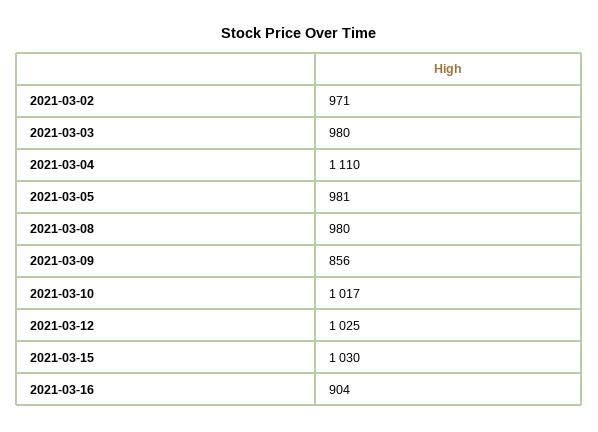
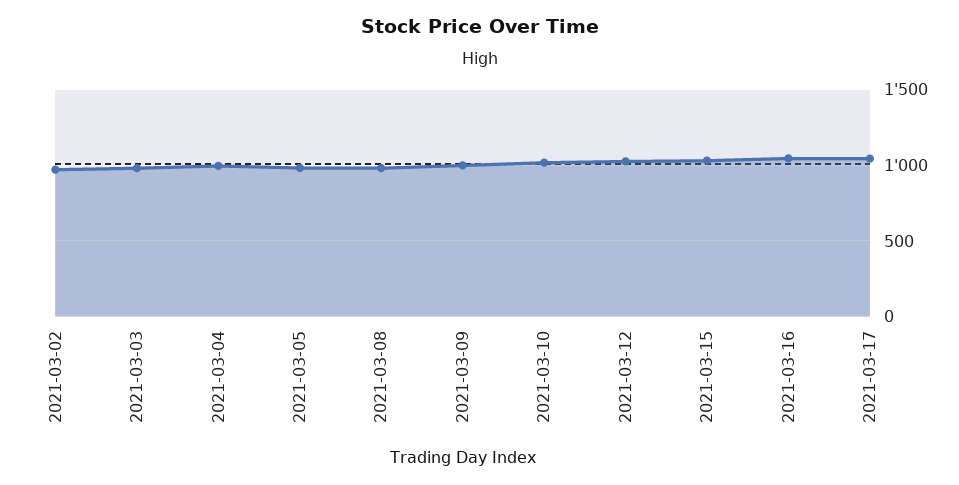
2021-03-04: 1110 -> 1000
2021-03-09: 856 -> 1000
2021-03-16: 904 -> 1050
2021-03-17: none -> 1050

